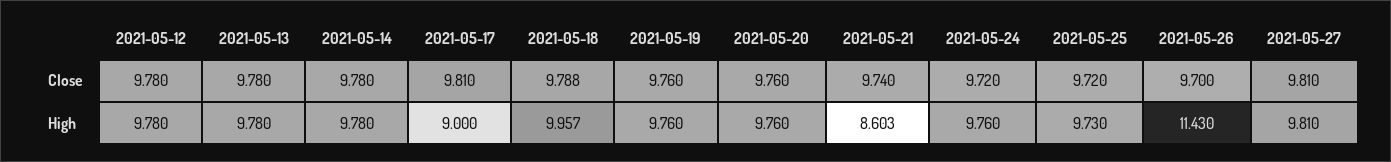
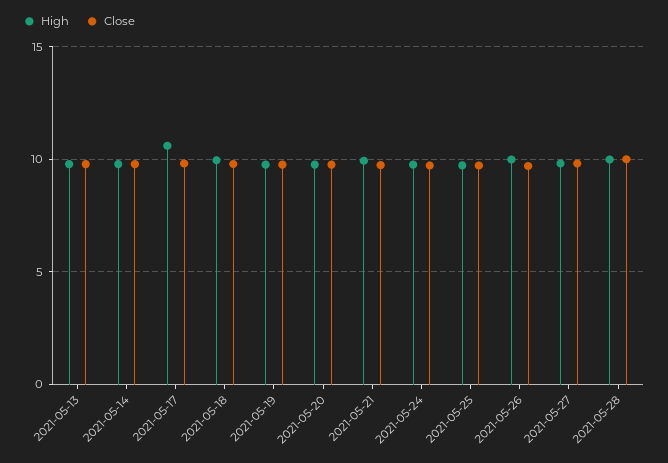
Close, 2021-05-12: 9.78 -> none
High, 2021-05-12: 9.78 -> none
High, 2021-05-17: 9 -> 10.5
High, 2021-05-21: 8.603 -> 10
High, 2021-05-26: 11.43 -> 10
High, 2021-05-28: none -> 10
Close, 2021-05-28: none -> 10

